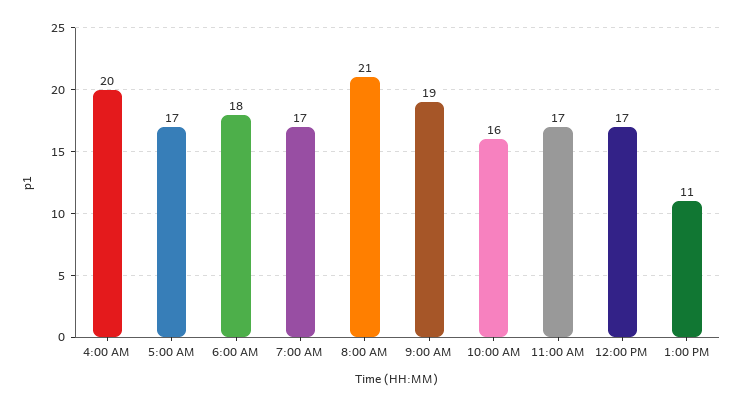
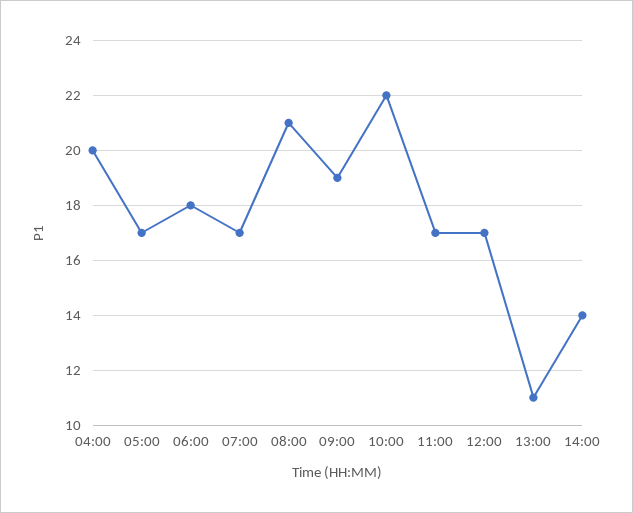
10:00 AM: 16 -> 22
14:00: none -> 14

